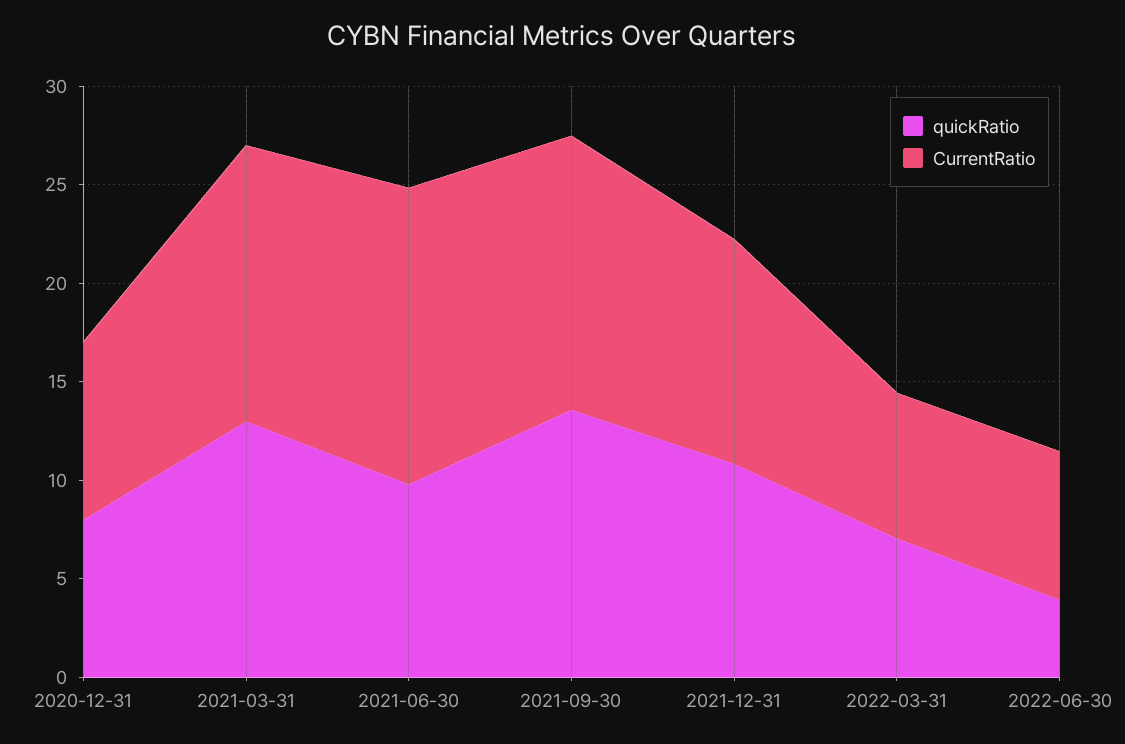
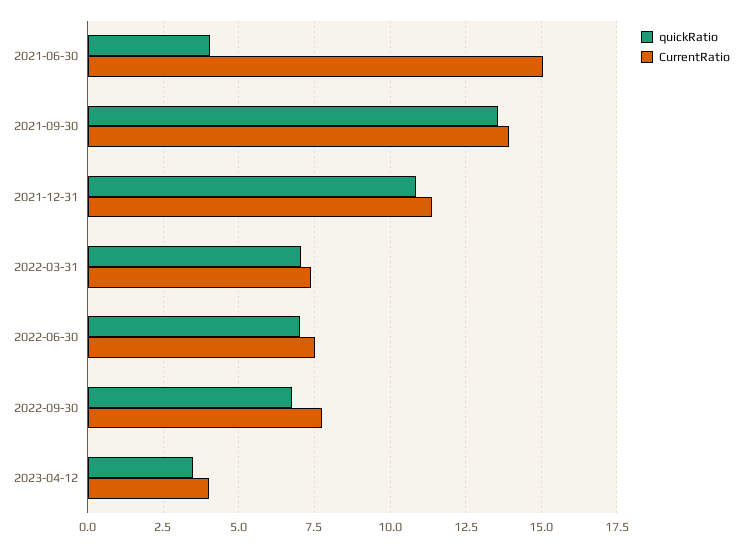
quickRatio, 2020-12-31: 8 -> none
CurrentRatio, 2020-12-31: 9 -> none
quickRatio, 2021-03-31: 13 -> none
CurrentRatio, 2021-03-31: 14 -> none
quickRatio, 2021-06-30: 10 -> 4
quickRatio, 2022-06-30: 4 -> 7
quickRatio, 2022-09-30: none -> 6.75
CurrentRatio, 2022-09-30: none -> 7.75
quickRatio, 2023-04-12: none -> 3.5
CurrentRatio, 2023-04-12: none -> 4

